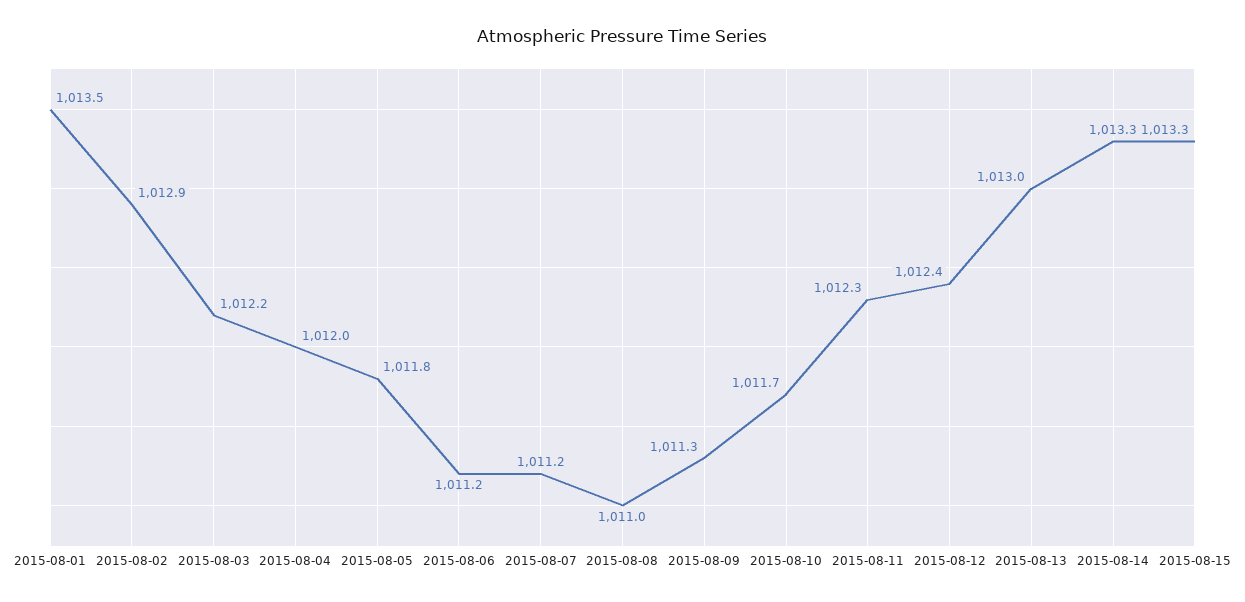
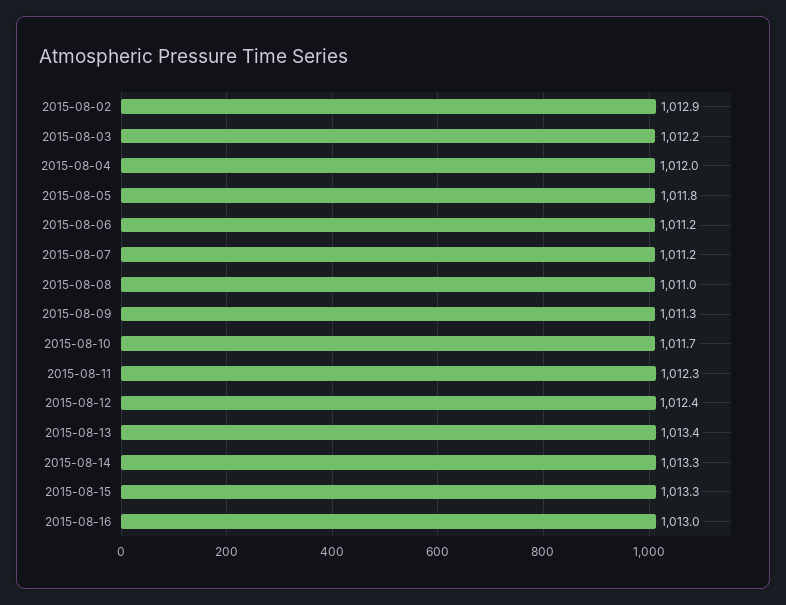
2015-08-01: 1013.5 -> none
2015-08-13: 1013 -> 1013.4
2015-08-16: none -> 1013

